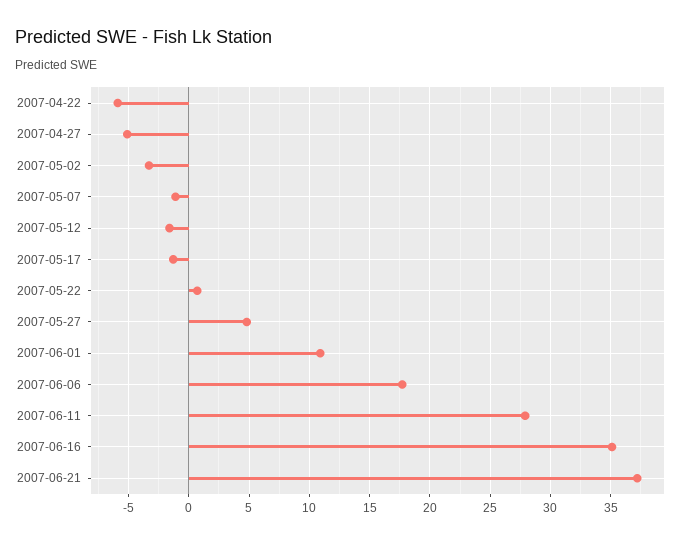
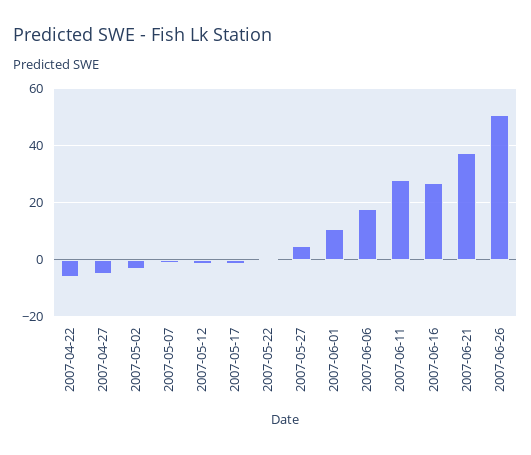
2007-06-16: 35 -> 27.5
2007-06-26: none -> 50

